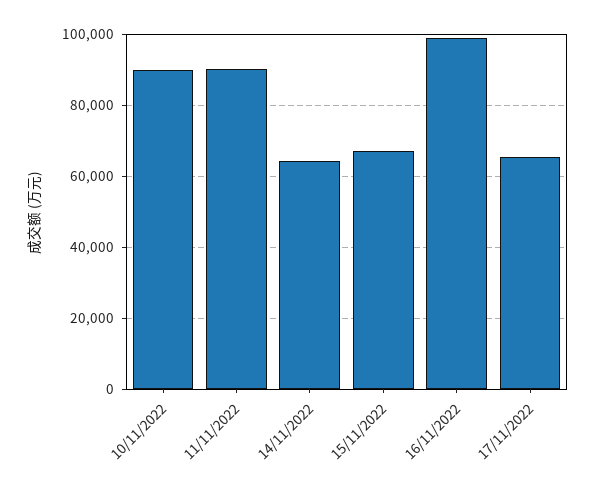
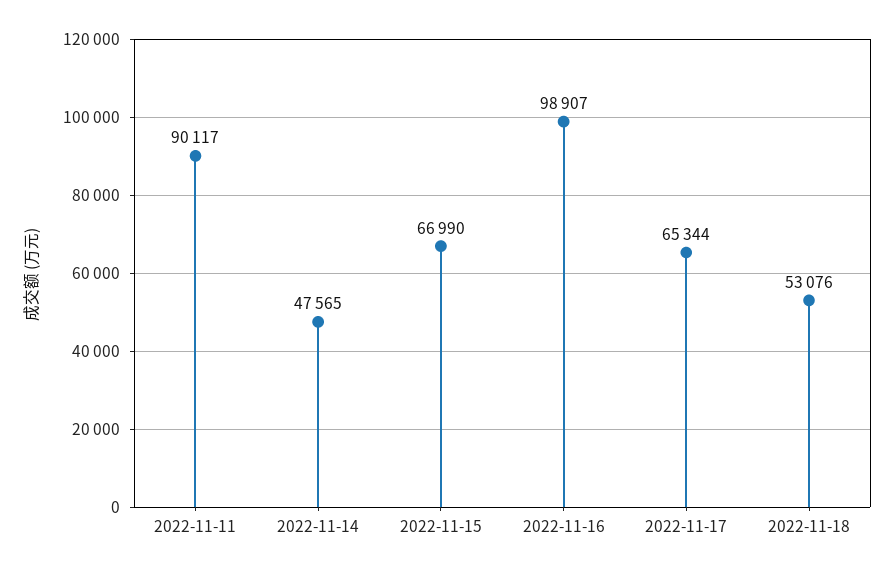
10/11/2022: 90000 -> none
14/11/2022: 64000 -> 47565
2022-11-18: none -> 53076

